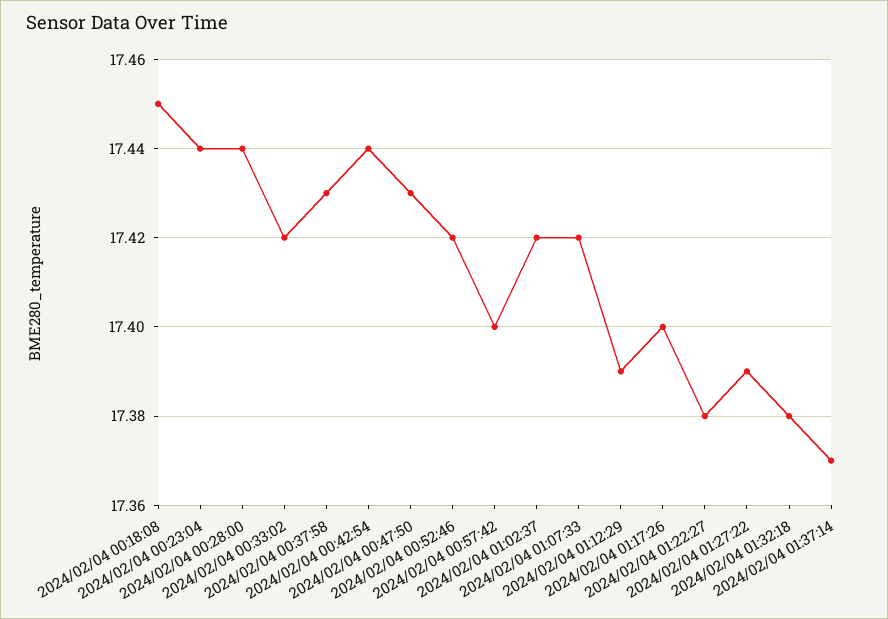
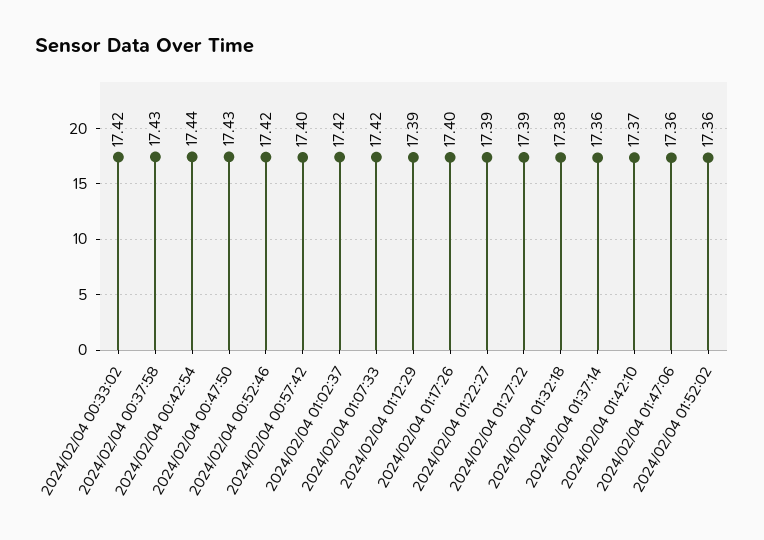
2024/02/04 00:18:08: 17.45 -> none
2024/02/04 00:23:04: 17.44 -> none
2024/02/04 00:28:00: 17.44 -> none
2024/02/04 01:22:27: 17.38 -> 17.39
2024/02/04 01:37:14: 17.37 -> 17.36
2024/02/04 01:42:10: none -> 17.37
2024/02/04 01:47:06: none -> 17.36
2024/02/04 01:52:02: none -> 17.36

